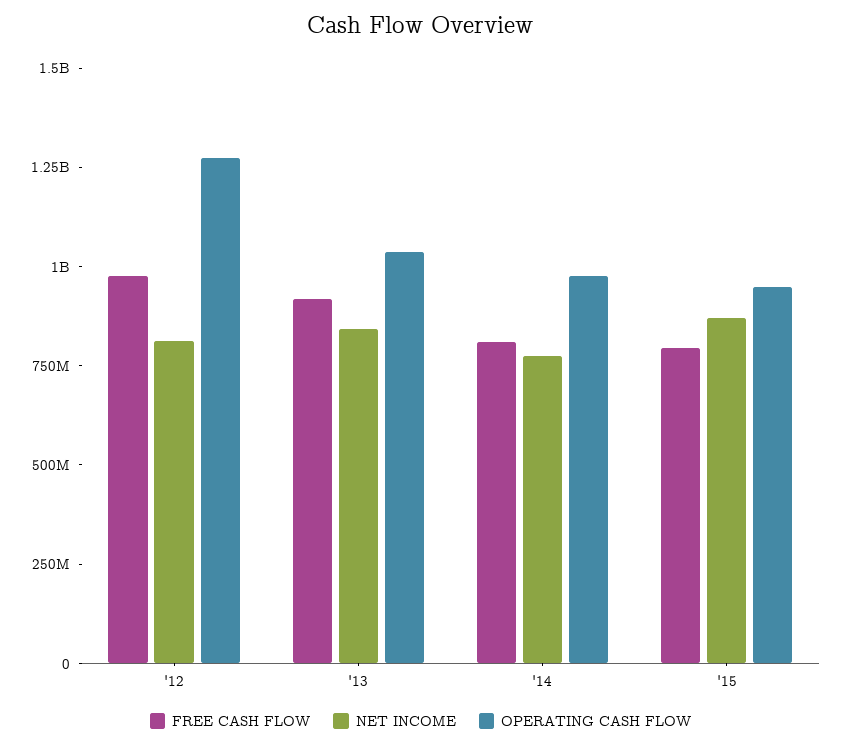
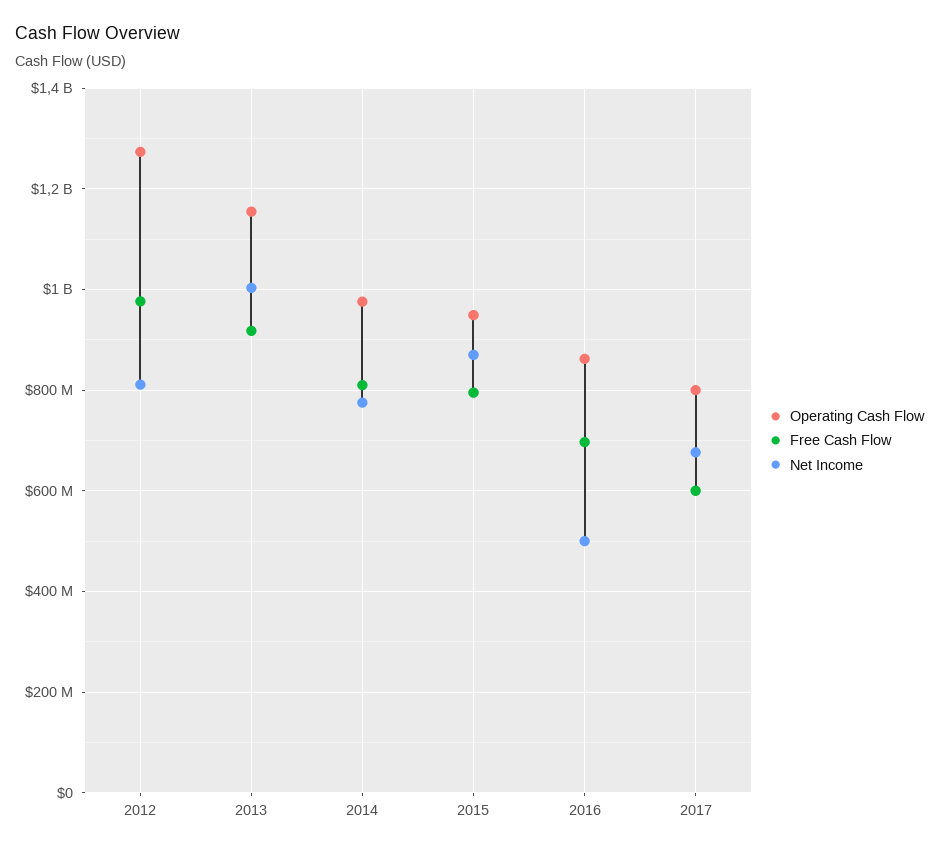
NET INCOME, '13: 850000000 -> 1000000000
OPERATING CASH FLOW, '13: 1050000000 -> 1160000000
OPERATING CASH FLOW, 2016: none -> 860000000
FREE CASH FLOW, 2016: none -> 700000000
NET INCOME, 2016: none -> 500000000
OPERATING CASH FLOW, 2017: none -> 800000000
FREE CASH FLOW, 2017: none -> 600000000
NET INCOME, 2017: none -> 680000000

